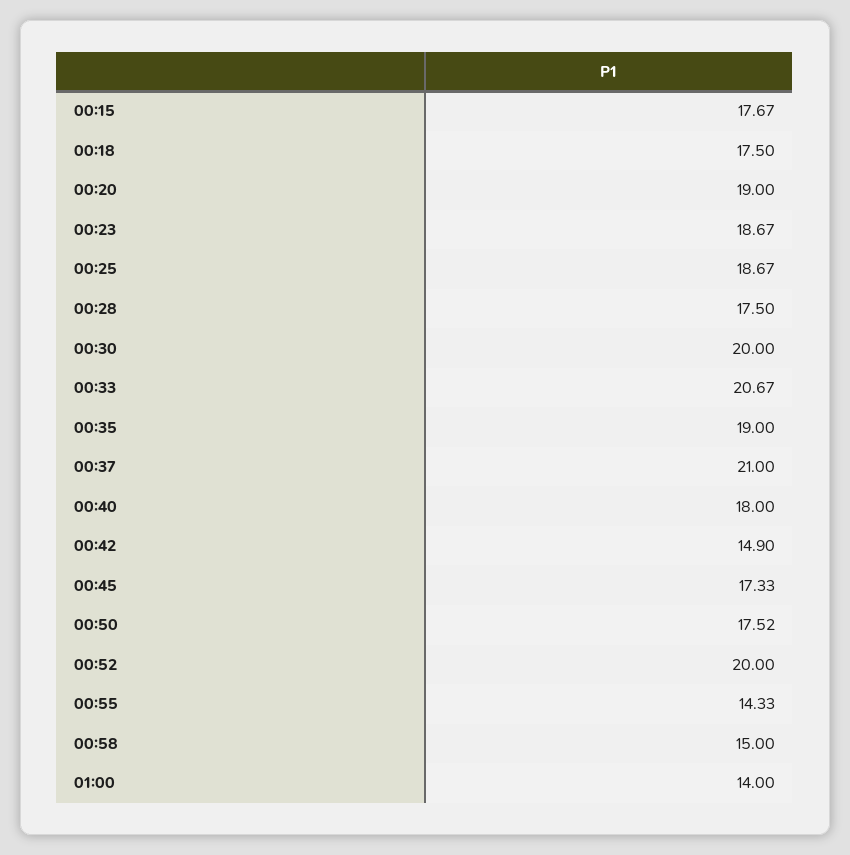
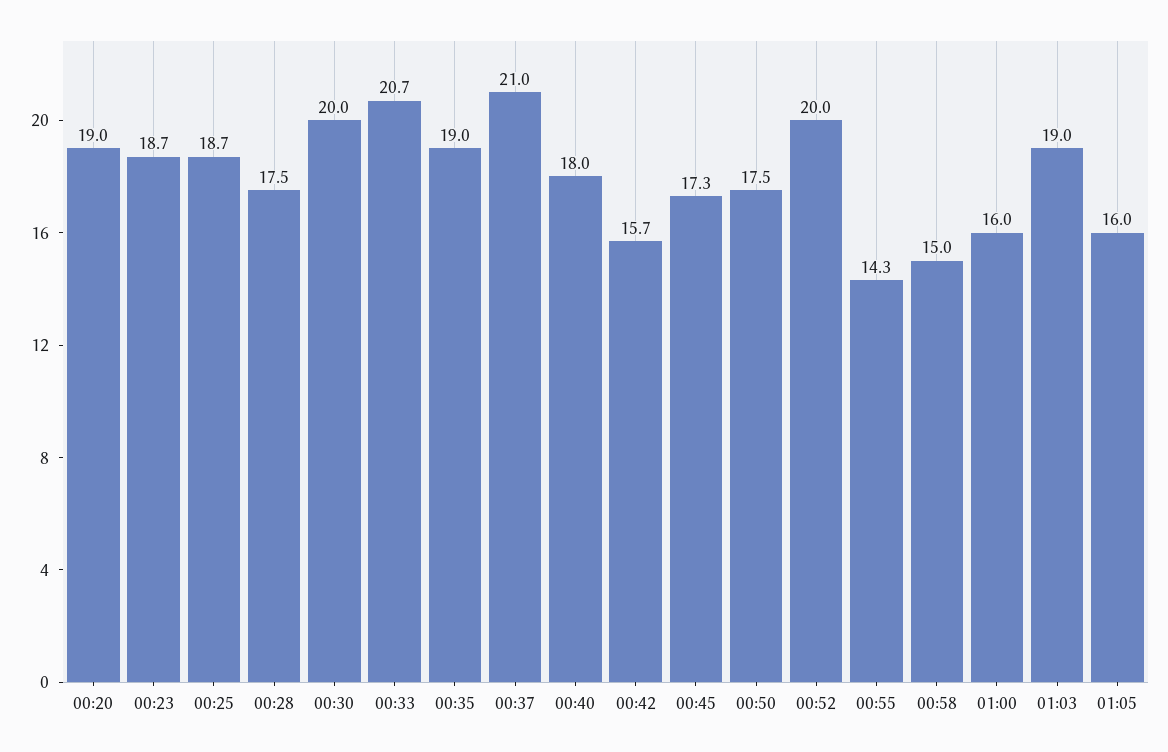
00:15: 17.67 -> none
00:18: 17.5 -> none
00:42: 14.9 -> 15.7
01:00: 14 -> 16
01:03: none -> 19
01:05: none -> 16

